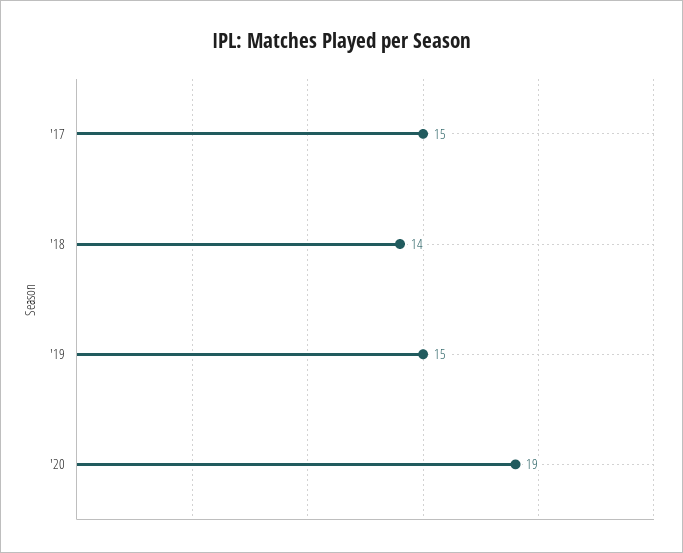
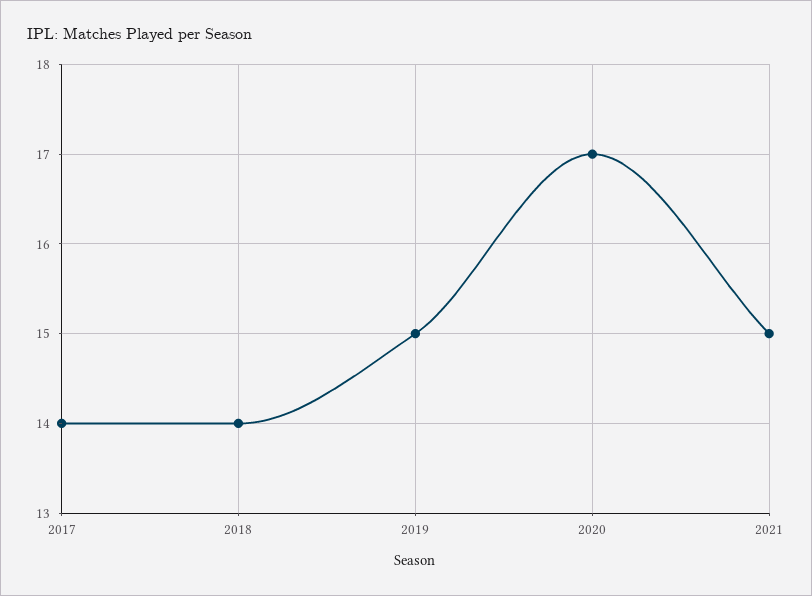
'17: 15 -> 14
'20: 19 -> 17
2021: none -> 15

